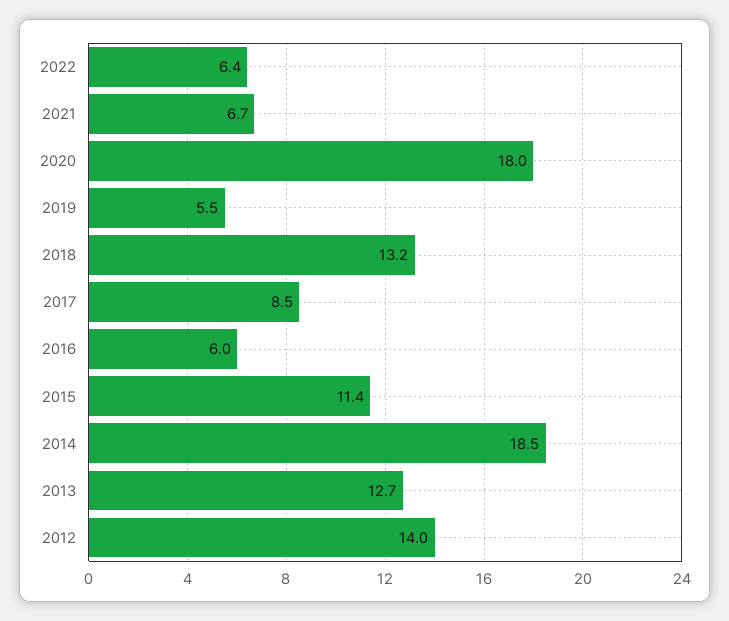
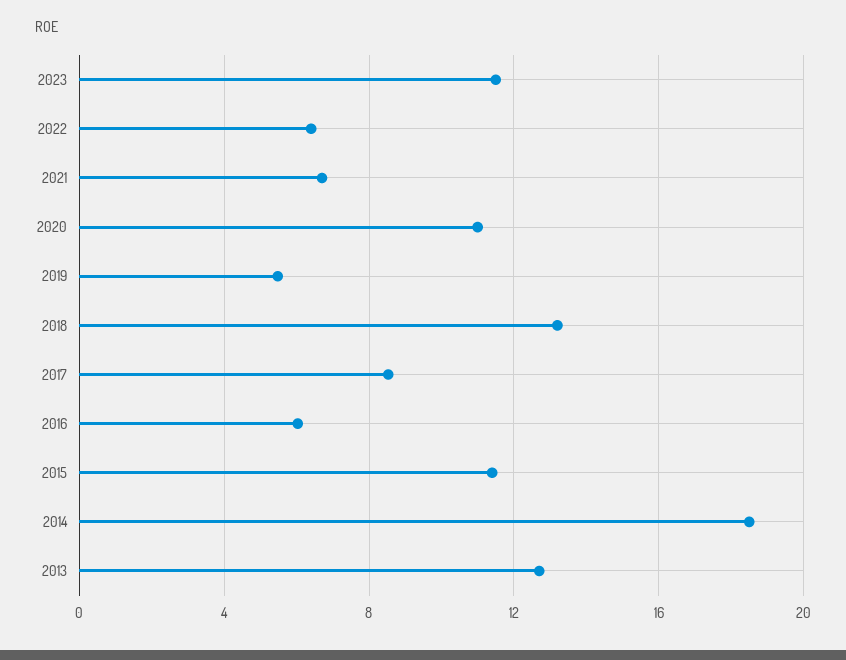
2020: 18 -> 11
2012: 14 -> none
2023: none -> 11.5

